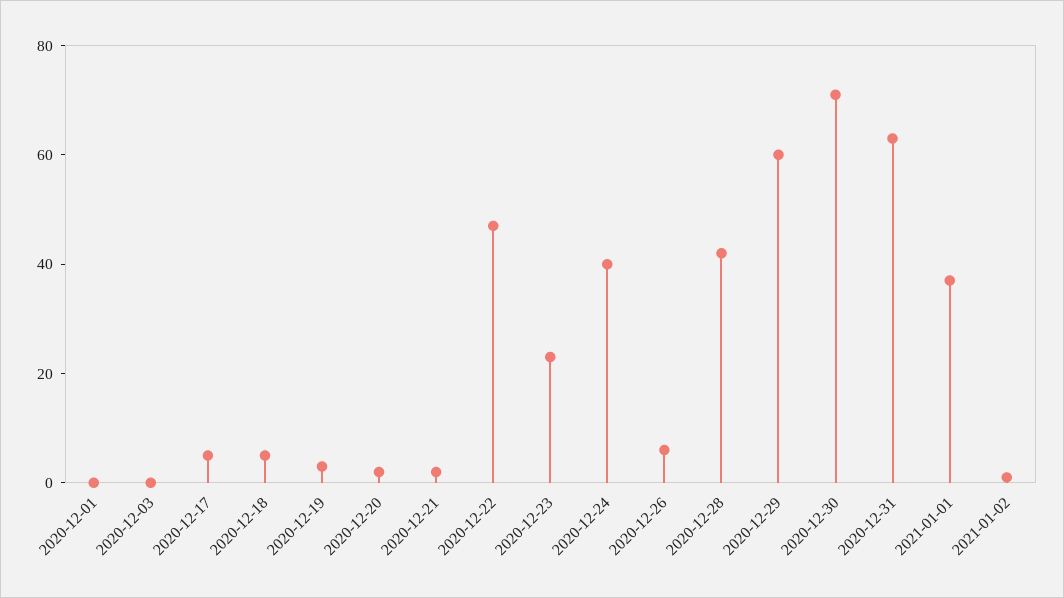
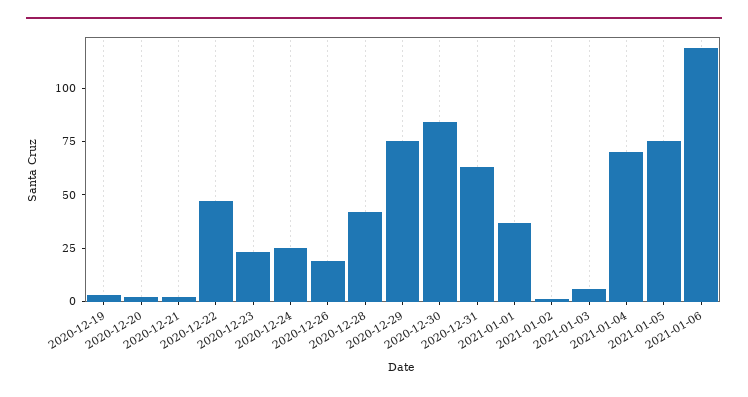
2020-12-01: 0 -> none
2020-12-03: 0 -> none
2020-12-17: 5 -> none
2020-12-18: 5 -> none
2020-12-24: 40 -> 25
2020-12-26: 5 -> 20
2020-12-29: 60 -> 75
2020-12-30: 70 -> 85
2021-01-03: none -> 5
2021-01-04: none -> 70
2021-01-05: none -> 75
2021-01-06: none -> 120

